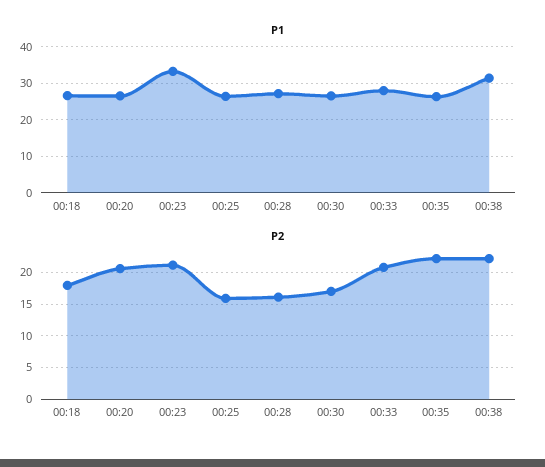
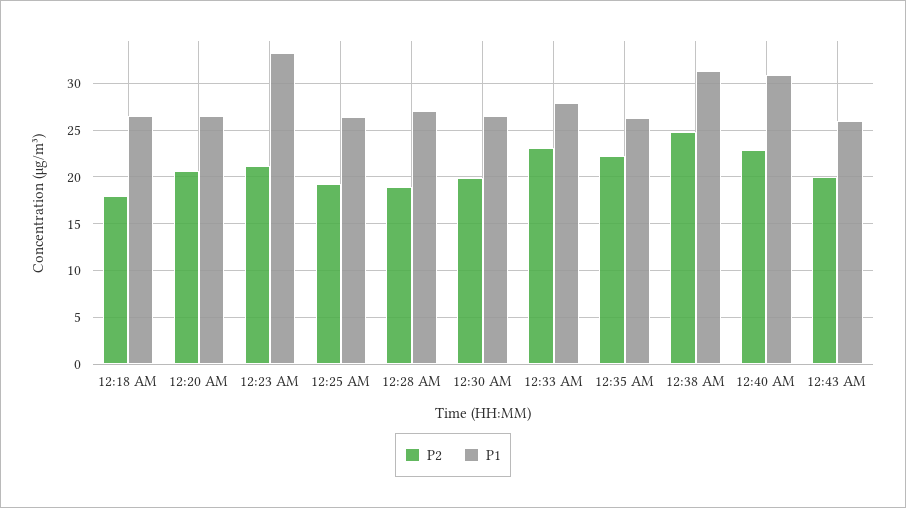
P2, 00:25: 16 -> 19
P2, 00:28: 16 -> 19
P2, 00:30: 17 -> 20
P2, 00:33: 21 -> 23
P2, 00:38: 22 -> 25
P2, 12:40 AM: none -> 23
P1, 12:40 AM: none -> 31
P2, 12:43 AM: none -> 20
P1, 12:43 AM: none -> 26

